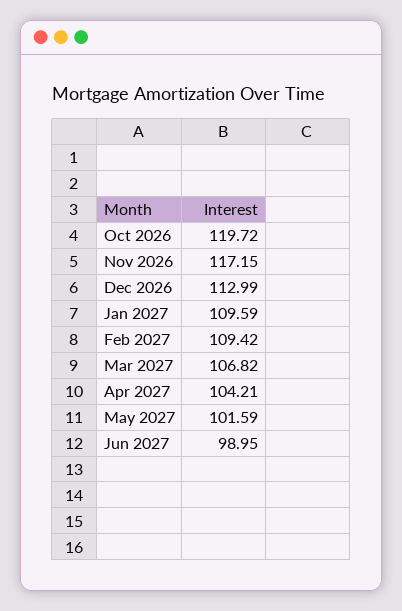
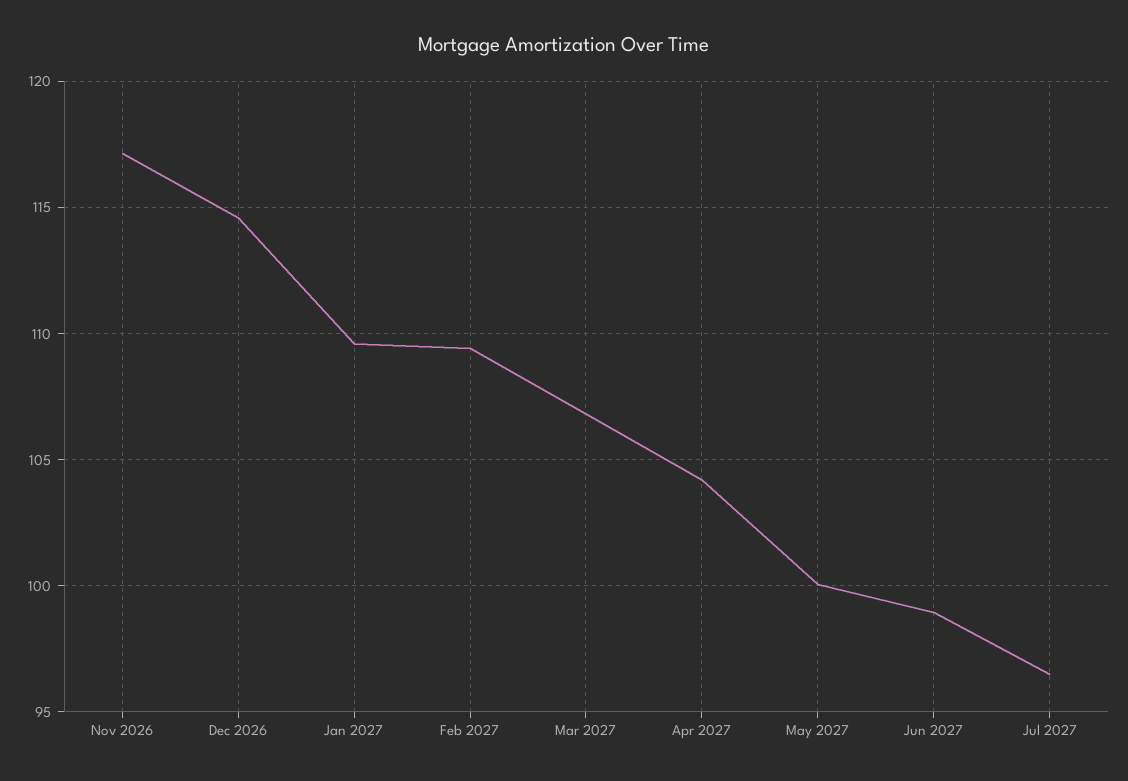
Oct 2026: 119.72 -> none
Dec 2026: 112.99 -> 114.5
May 2027: 101.59 -> 100
Jul 2027: none -> 96.5

